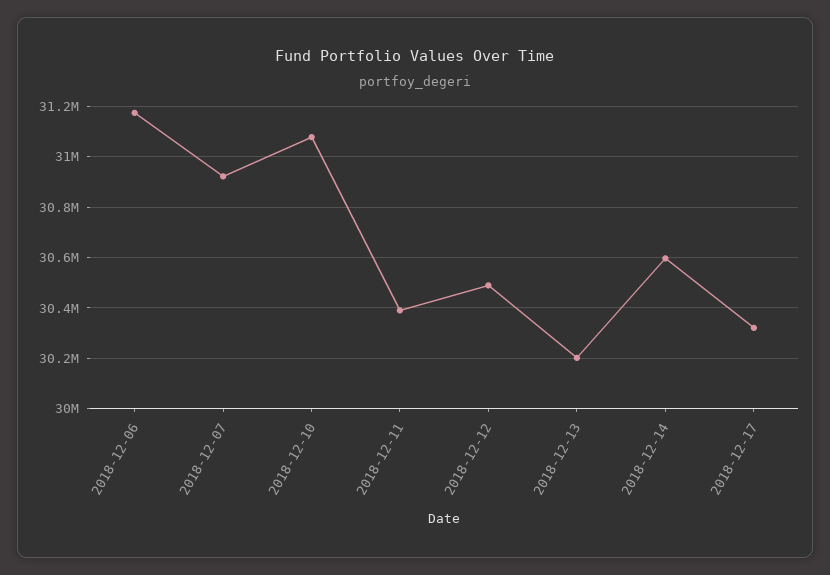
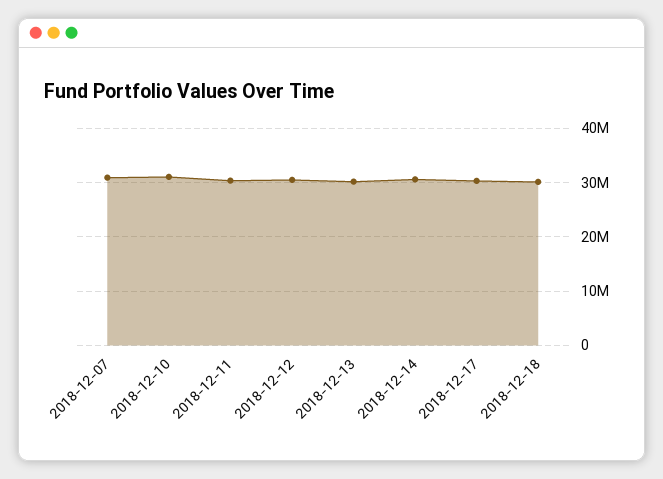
2018-12-06: 31175000 -> none
2018-12-18: none -> 30000000

